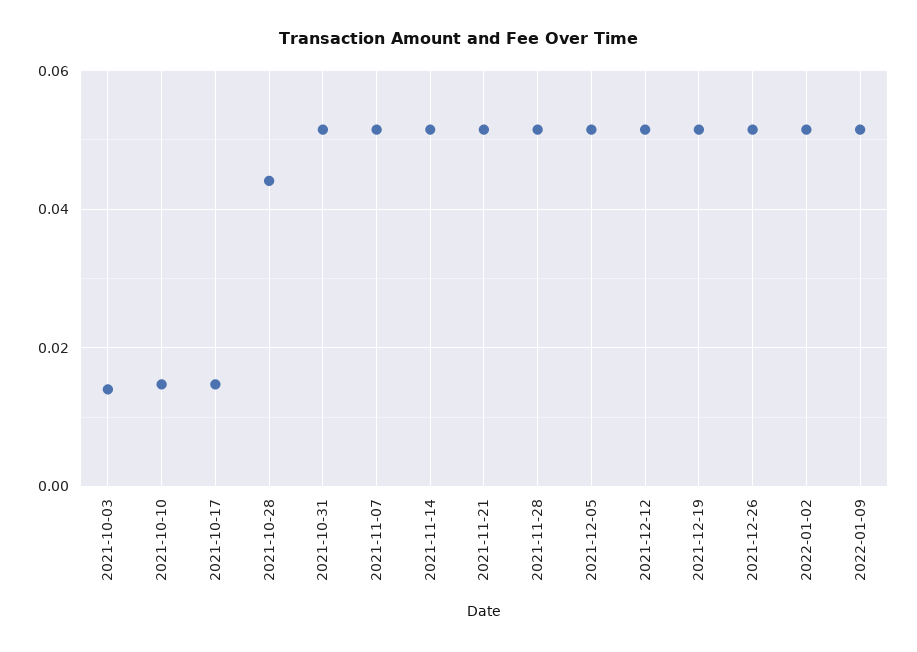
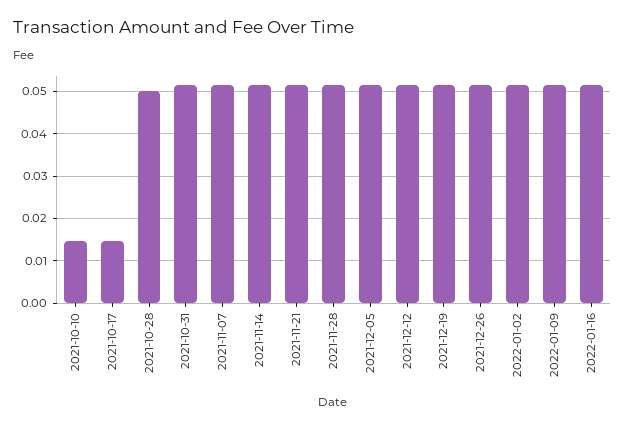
2021-10-03: 0.014 -> none
2021-10-28: 0.044 -> 0.05
2022-01-16: none -> 0.052

